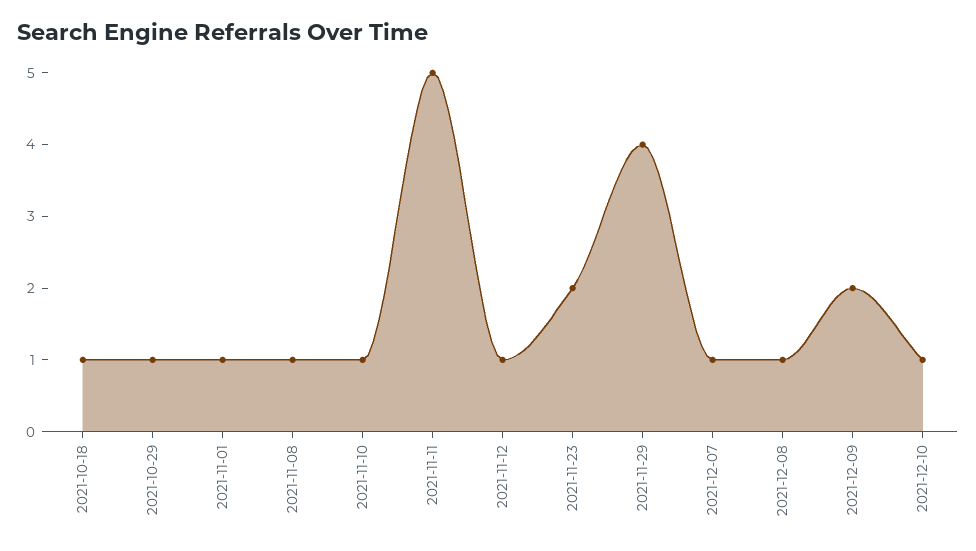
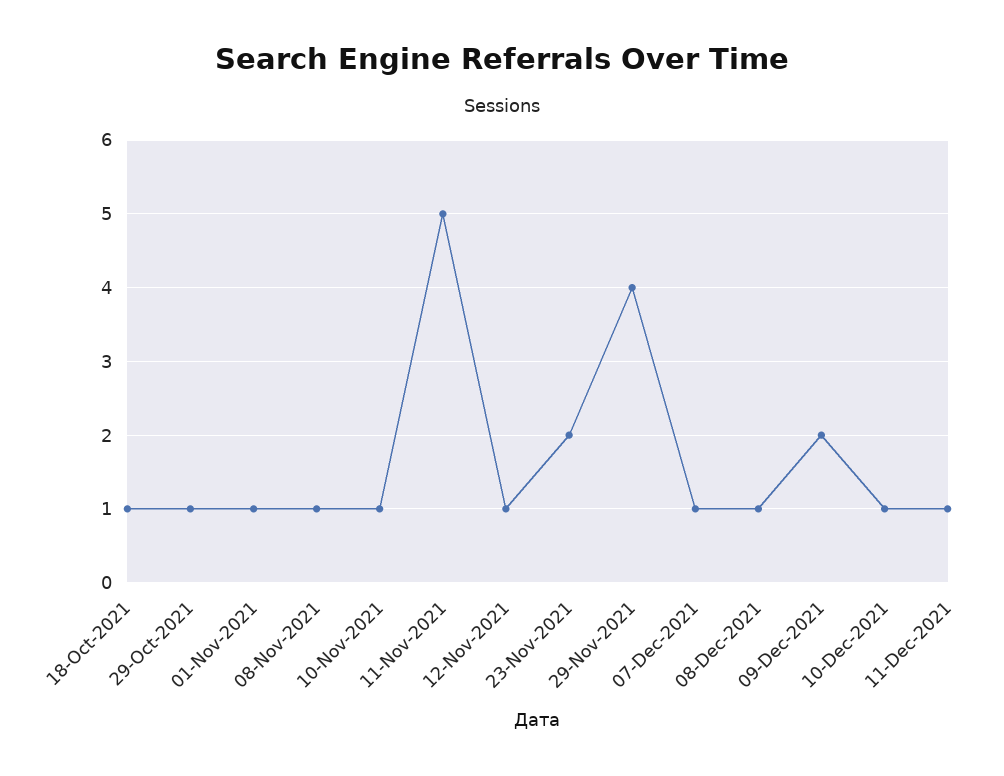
11-Dec-2021: none -> 1

